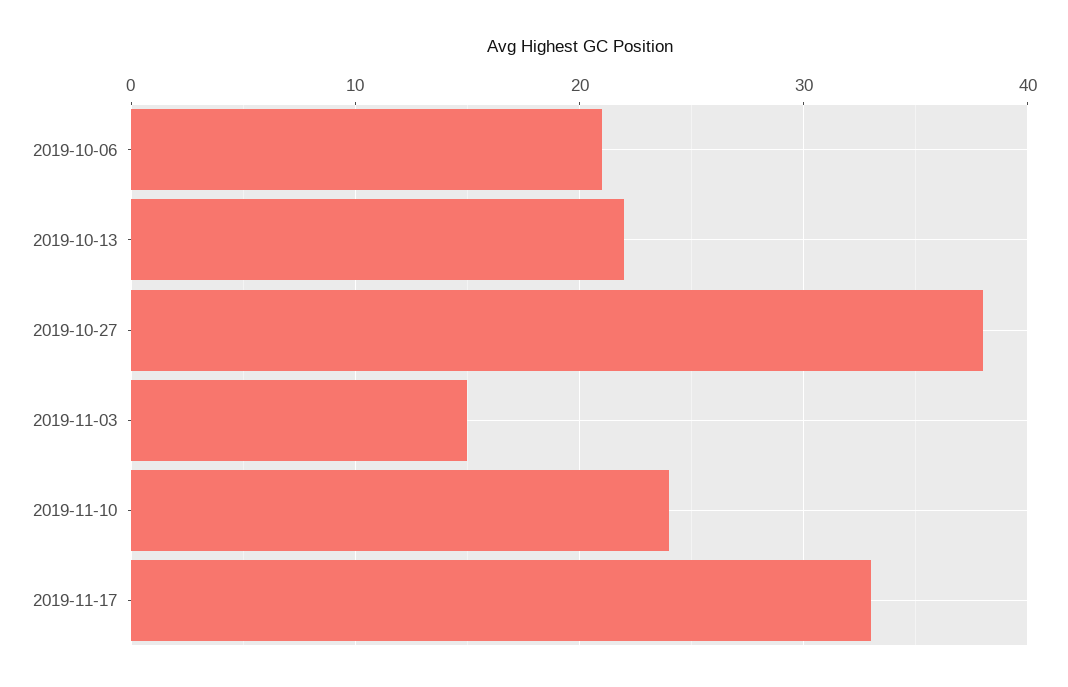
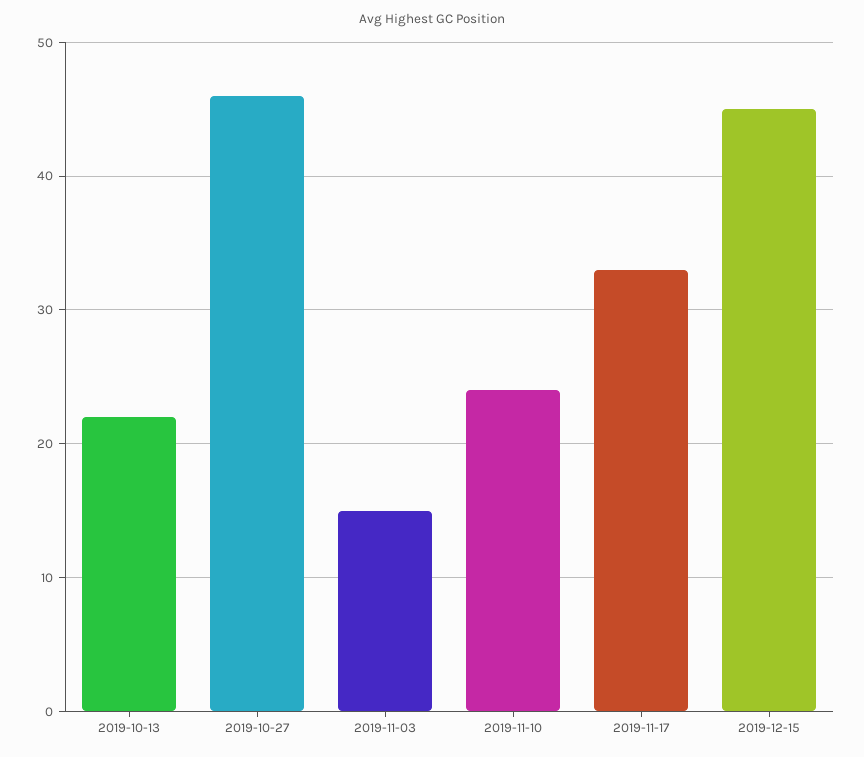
2019-10-06: 21 -> none
2019-10-27: 38 -> 46
2019-12-15: none -> 45

